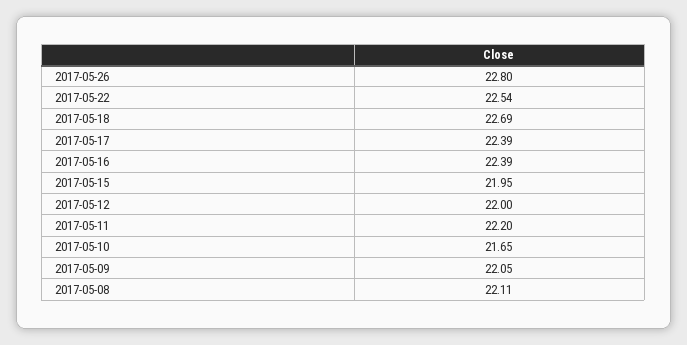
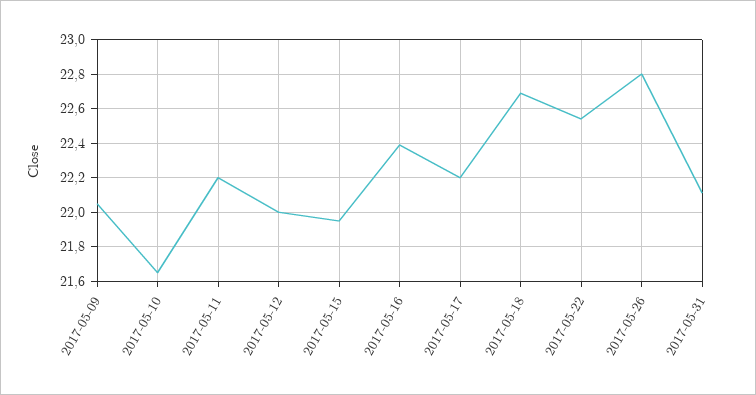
2017-05-17: 22.39 -> 22.2
2017-05-08: 22.11 -> none
2017-05-31: none -> 22.1

